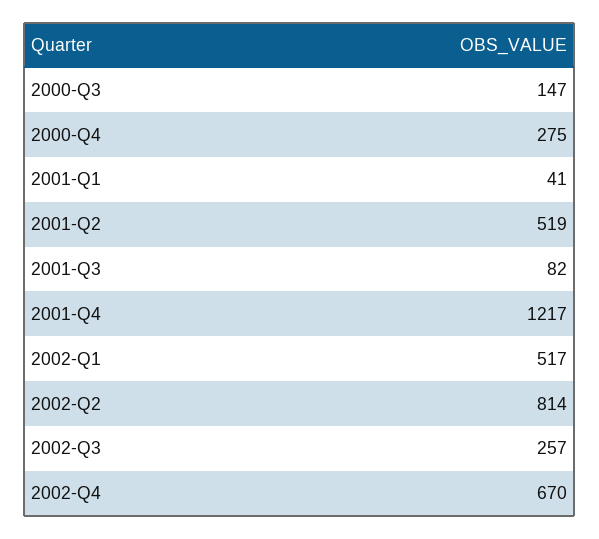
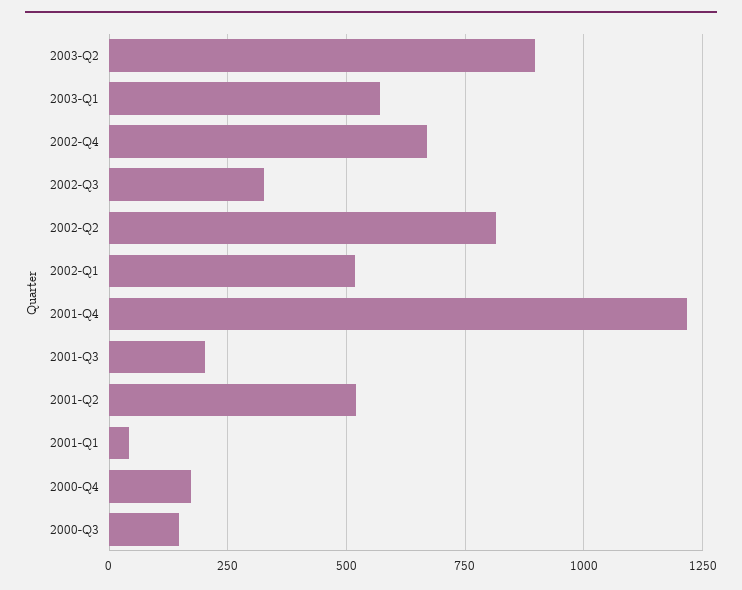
2000-Q4: 275 -> 175
2001-Q3: 82 -> 200
2002-Q3: 257 -> 325
2003-Q2: none -> 900
2003-Q1: none -> 575

